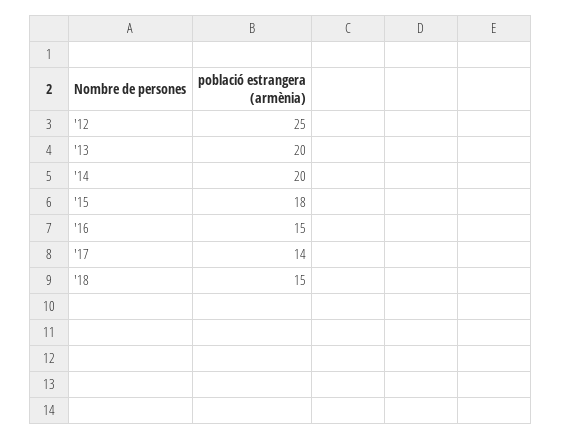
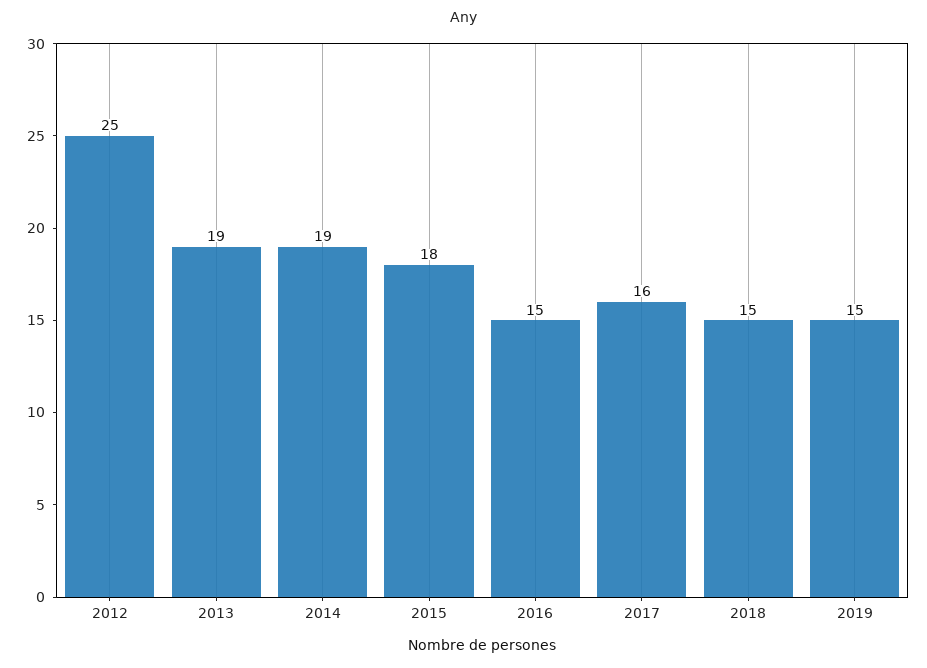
'13: 20 -> 19
'14: 20 -> 19
'17: 14 -> 16
2019: none -> 15

